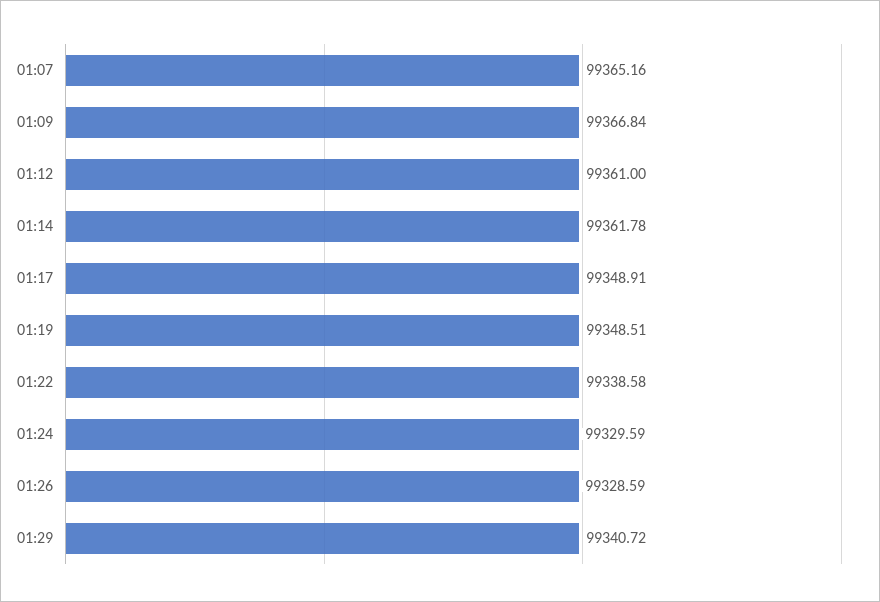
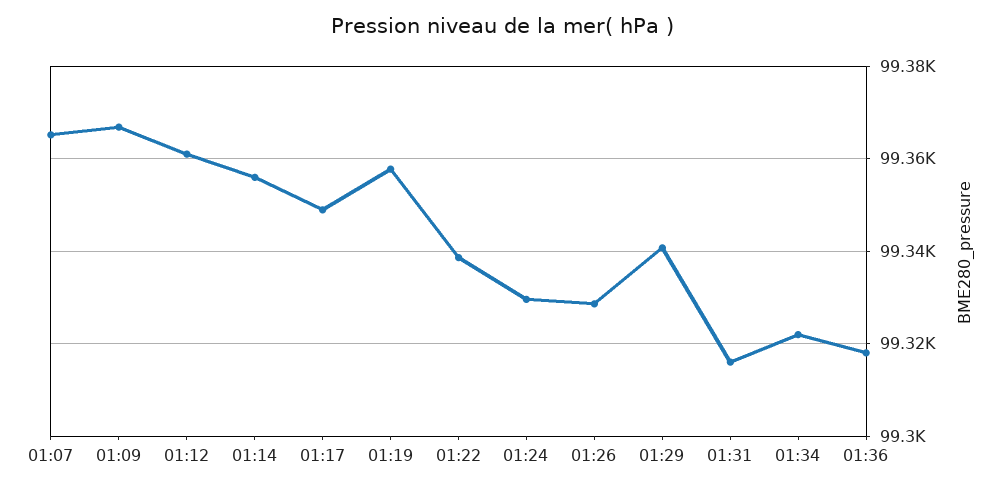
01:14: 99361.78 -> 99356
01:19: 99348.51 -> 99358
01:31: none -> 99316
01:34: none -> 99322
01:36: none -> 99318

